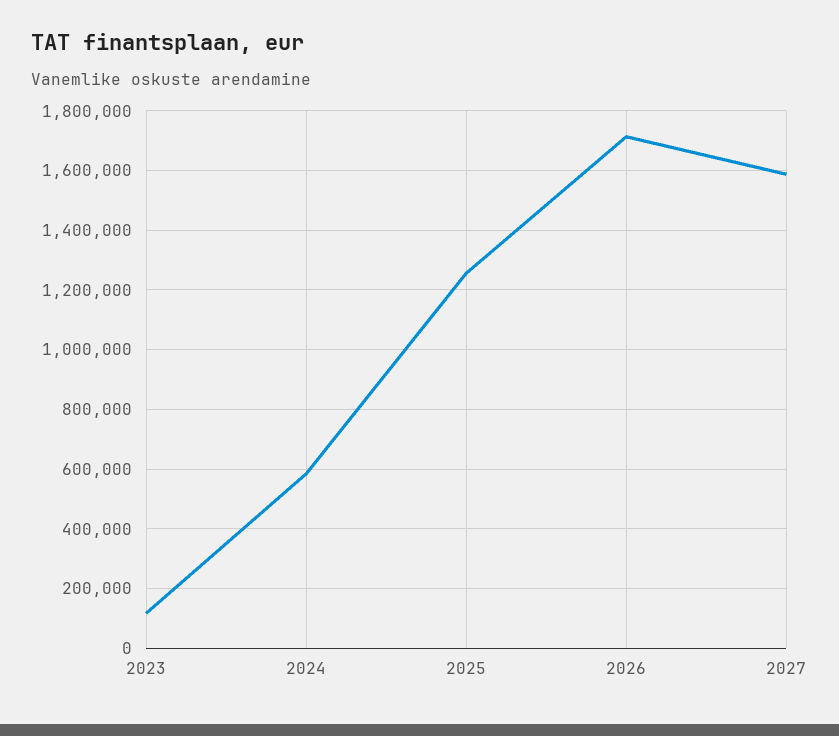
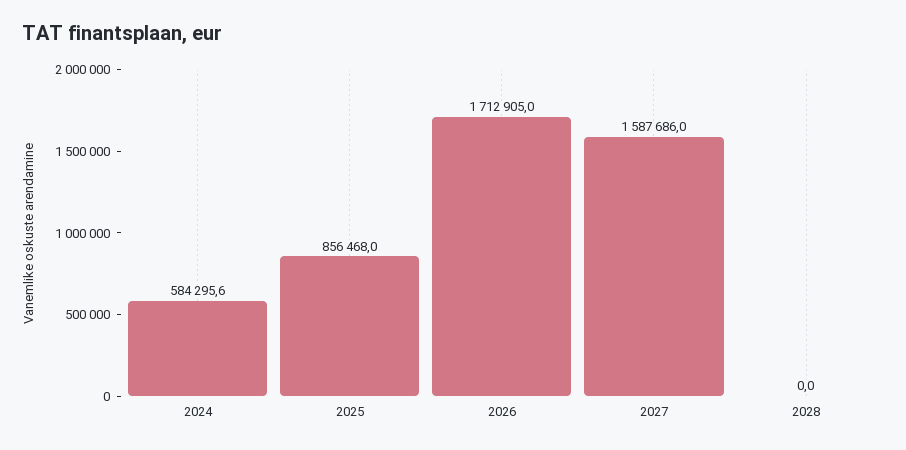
2023: 125000 -> none
2025: 1250000 -> 856468
2028: none -> 0

